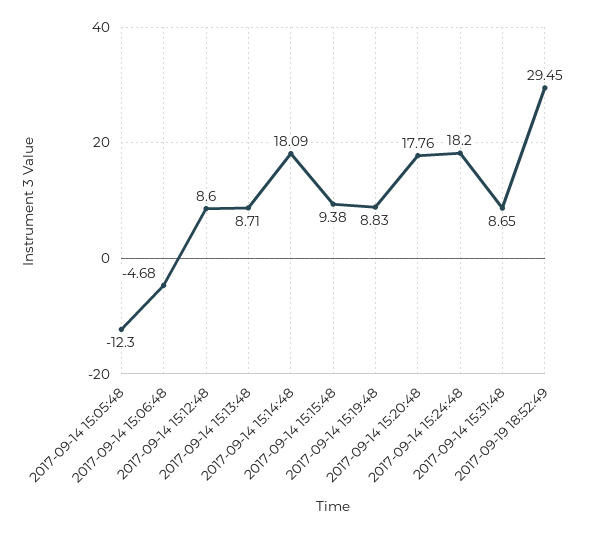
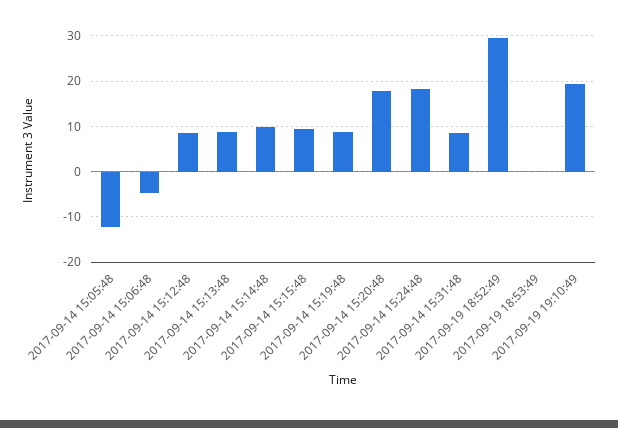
2017-09-14 15:14:48: 18.09 -> 10
2017-09-19 18:53:49: none -> 0
2017-09-19 19:10:49: none -> 20

